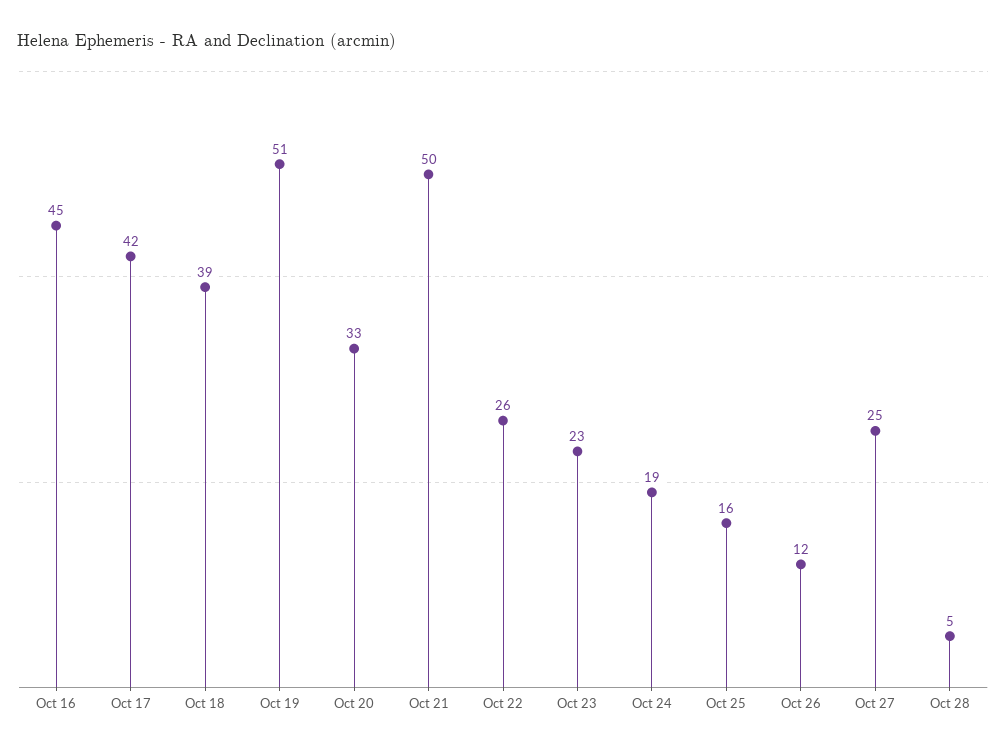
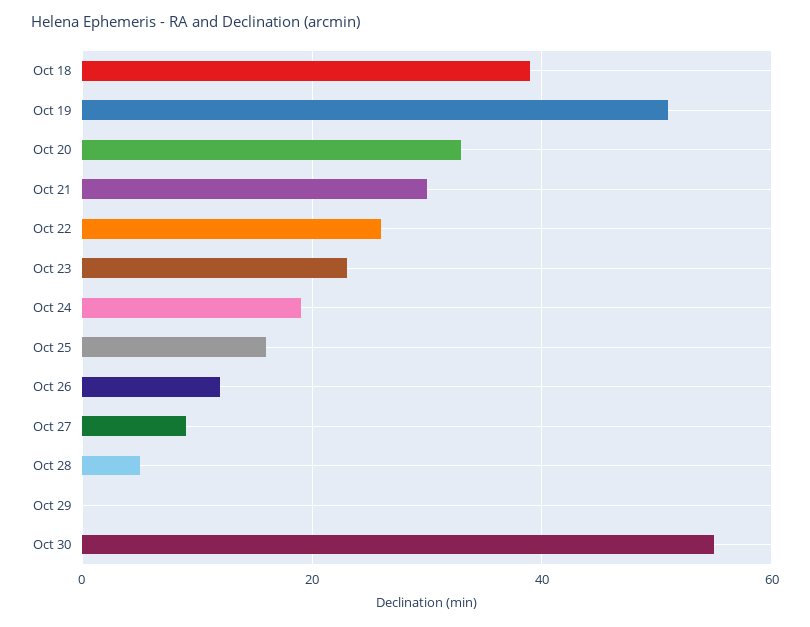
Oct 16: 45 -> none
Oct 17: 42 -> none
Oct 21: 50 -> 30
Oct 27: 25 -> 10
Oct 29: none -> 0
Oct 30: none -> 55

